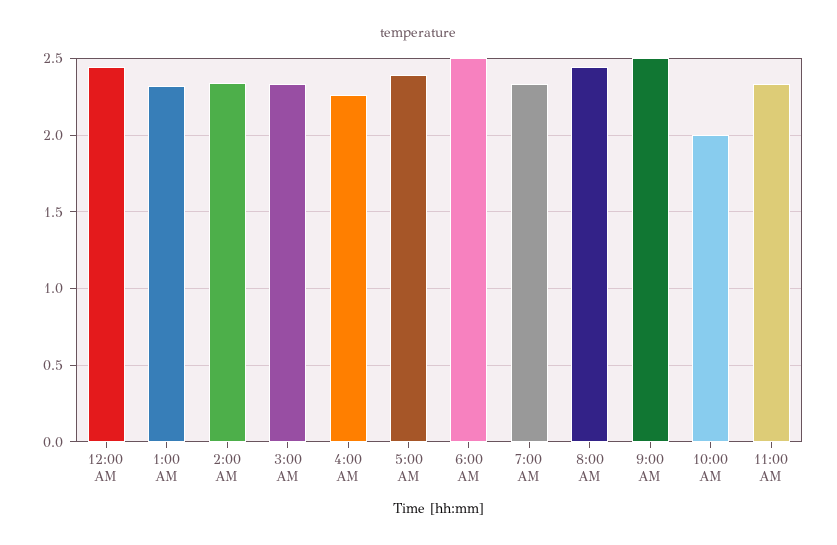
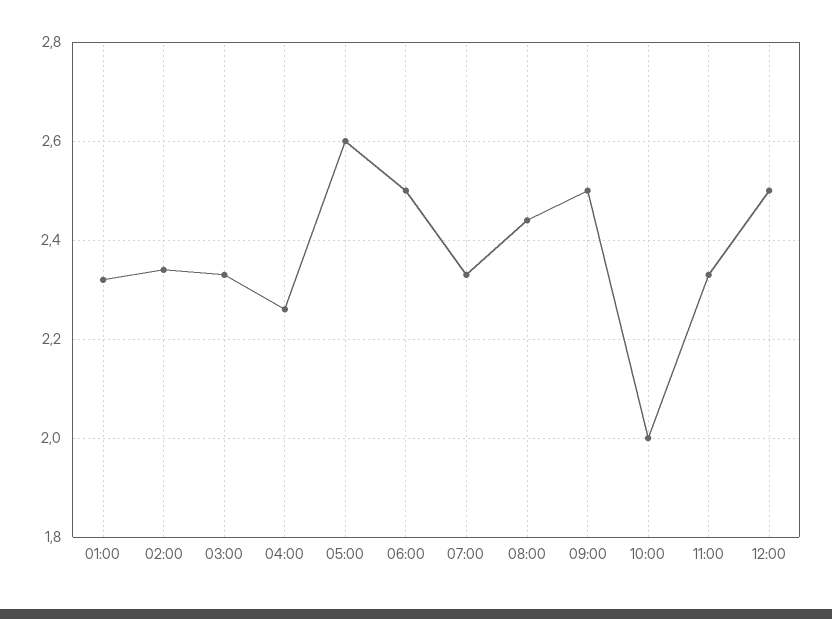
12:00 AM: 2.45 -> none
5:00 AM: 2.4 -> 2.6
12:00: none -> 2.5

